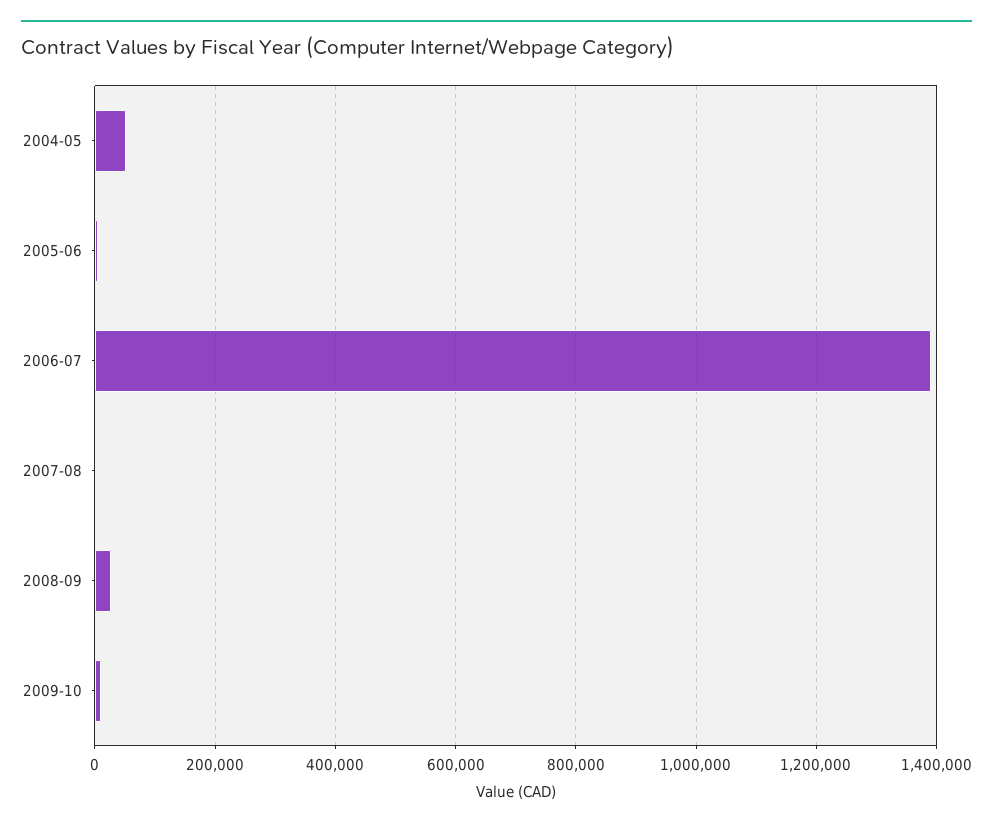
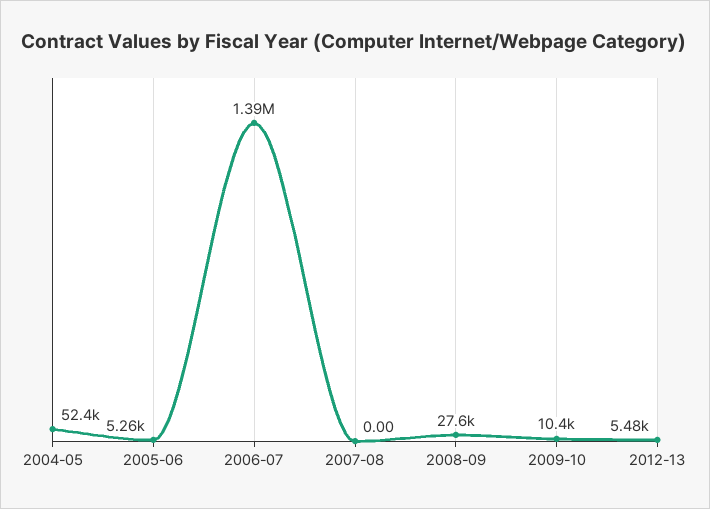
2012-13: none -> 5480

